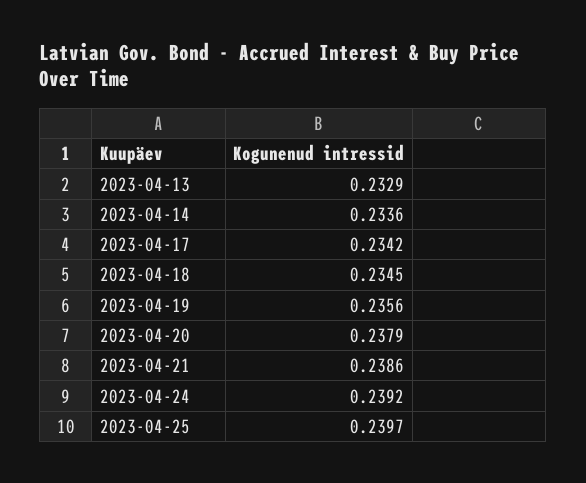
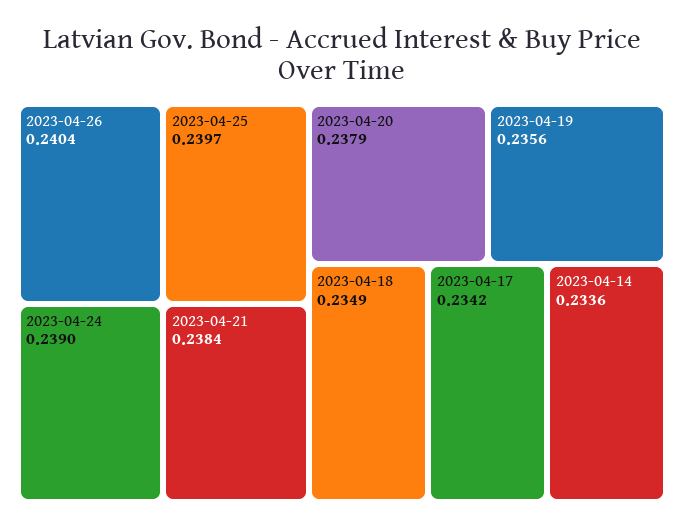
2023-04-13: 0.2329 -> none
2023-04-18: 0.2345 -> 0.2349
2023-04-21: 0.2386 -> 0.2384
2023-04-24: 0.2392 -> 0.239
2023-04-26: none -> 0.2404

